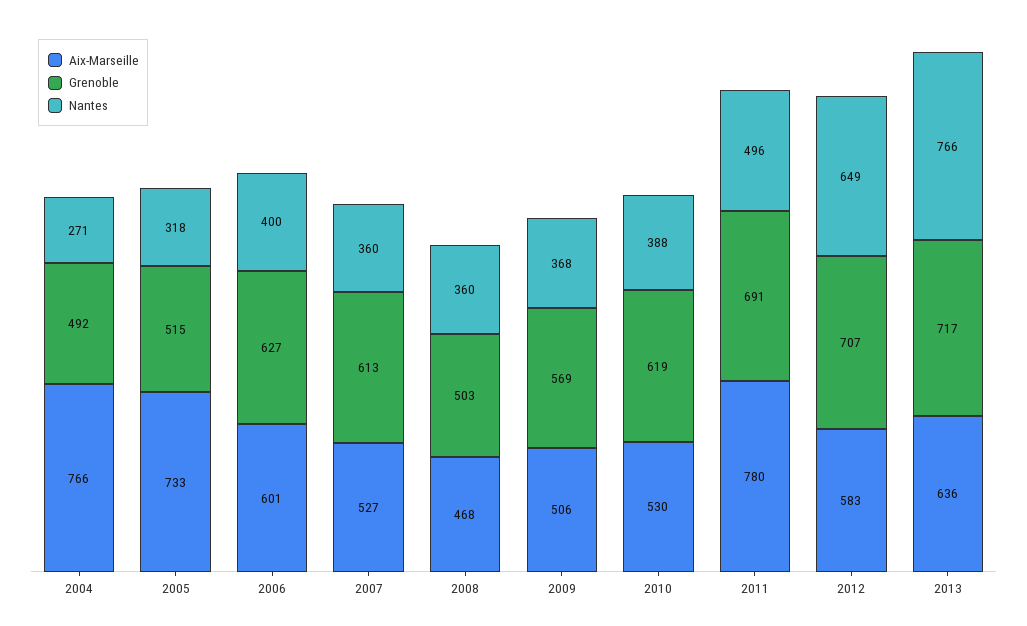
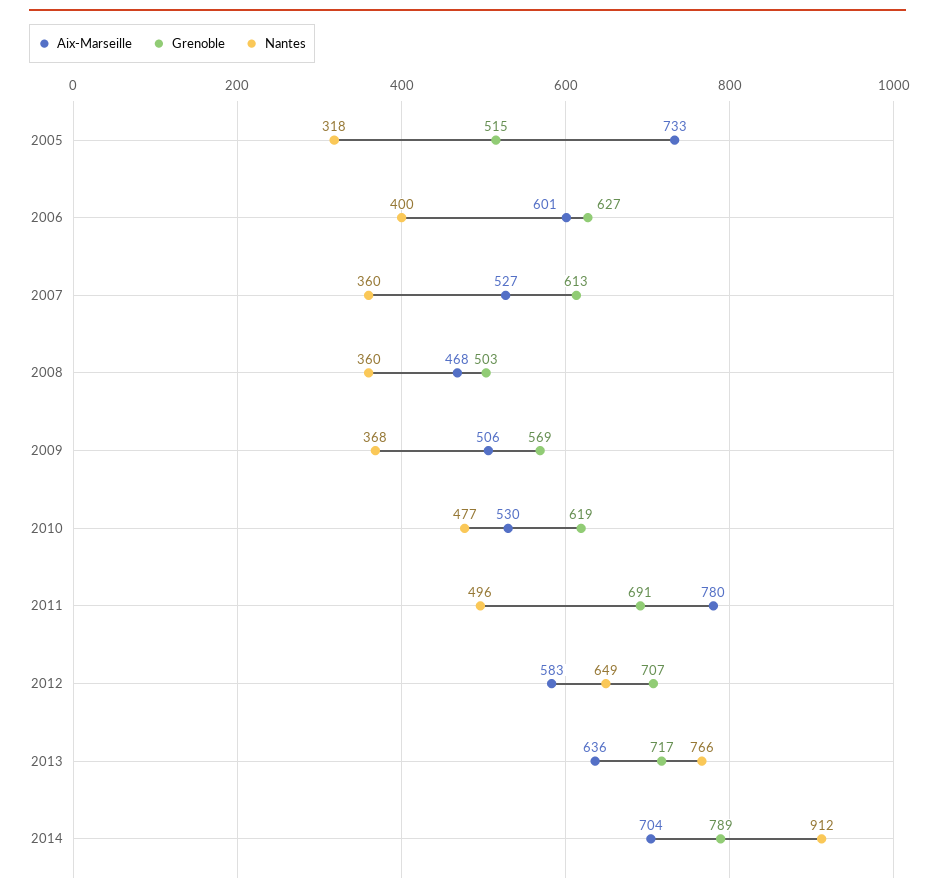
Aix-Marseille, 2004: 766 -> none
Grenoble, 2004: 492 -> none
Nantes, 2004: 271 -> none
Nantes, 2010: 388 -> 477
Aix-Marseille, 2014: none -> 704
Grenoble, 2014: none -> 789
Nantes, 2014: none -> 912

